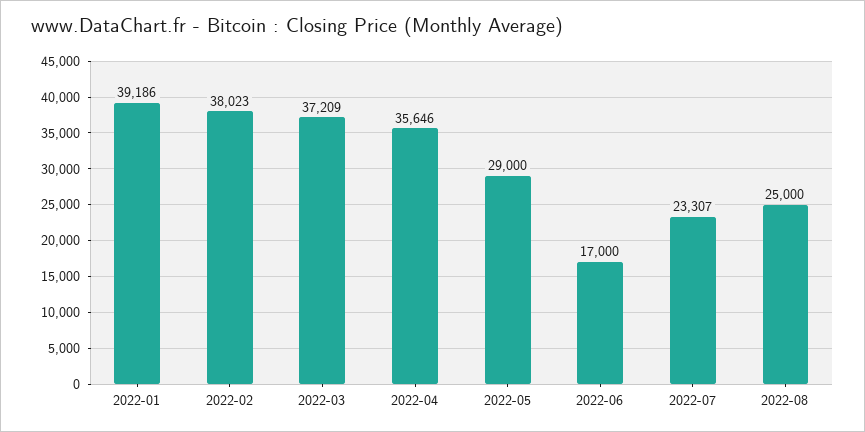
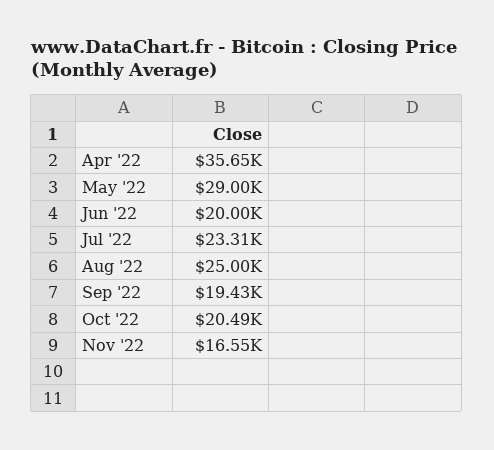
2022-01: 39186 -> none
2022-02: 38023 -> none
2022-03: 37209 -> none
2022-06: 17000 -> 20000
Sep '22: none -> 19430
Oct '22: none -> 20490
Nov '22: none -> 16550

